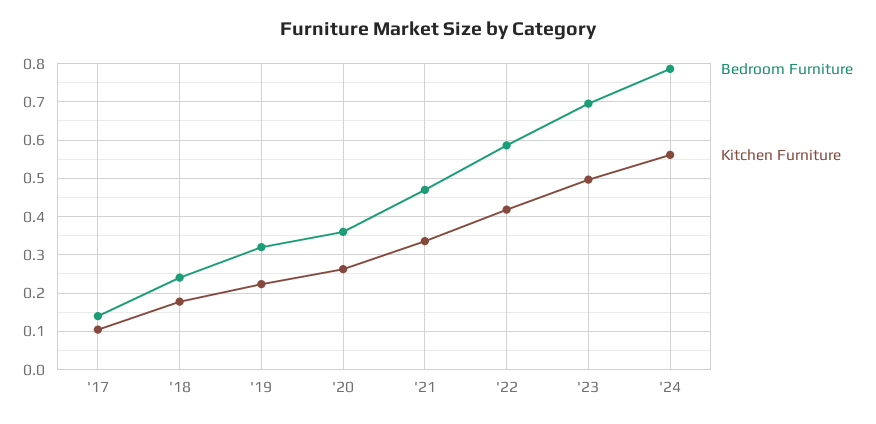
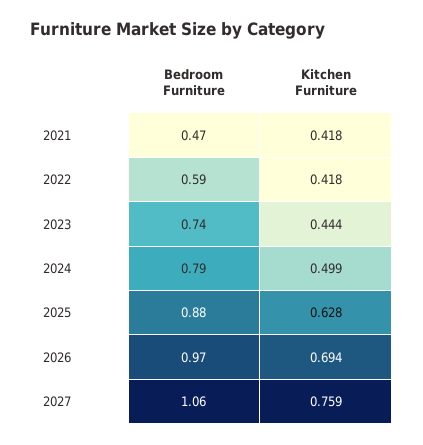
Bedroom Furniture, '17: 0.14 -> none
Kitchen Furniture, '17: 0.1 -> none
Bedroom Furniture, '18: 0.24 -> none
Kitchen Furniture, '18: 0.18 -> none
Bedroom Furniture, '19: 0.32 -> none
Kitchen Furniture, '19: 0.22 -> none
Bedroom Furniture, '20: 0.36 -> none
Kitchen Furniture, '20: 0.26 -> none
Kitchen Furniture, '21: 0.34 -> 0.418
Bedroom Furniture, '23: 0.7 -> 0.74
Kitchen Furniture, '23: 0.5 -> 0.444
Kitchen Furniture, '24: 0.56 -> 0.499
Bedroom Furniture, 2025: none -> 0.88
Kitchen Furniture, 2025: none -> 0.628
Bedroom Furniture, 2026: none -> 0.97
Kitchen Furniture, 2026: none -> 0.694
Bedroom Furniture, 2027: none -> 1.06
Kitchen Furniture, 2027: none -> 0.759

